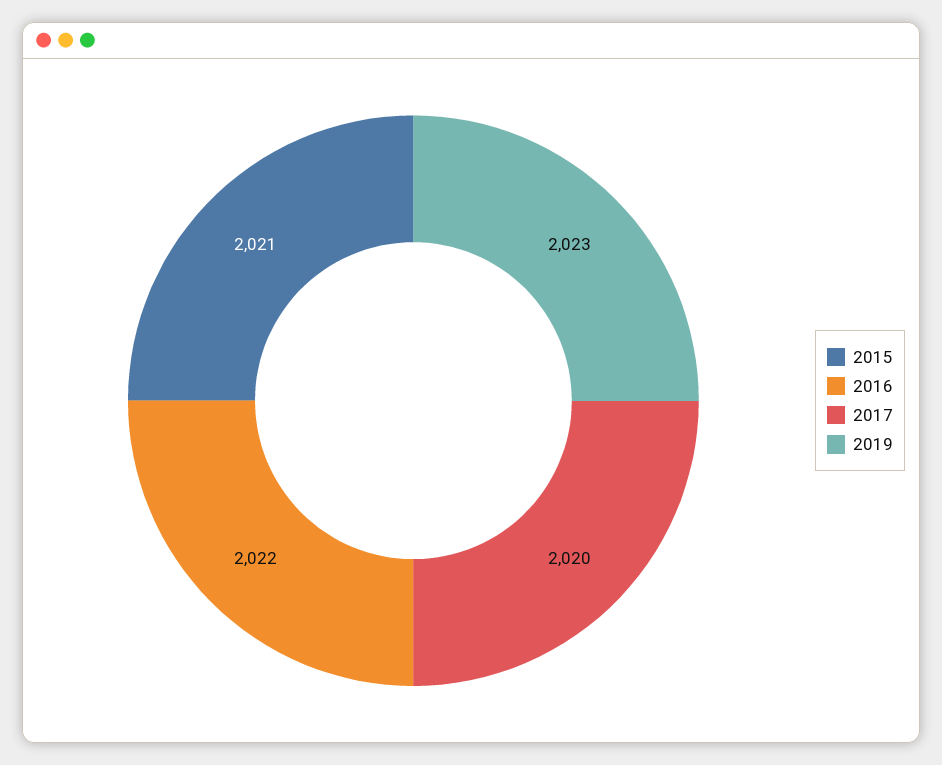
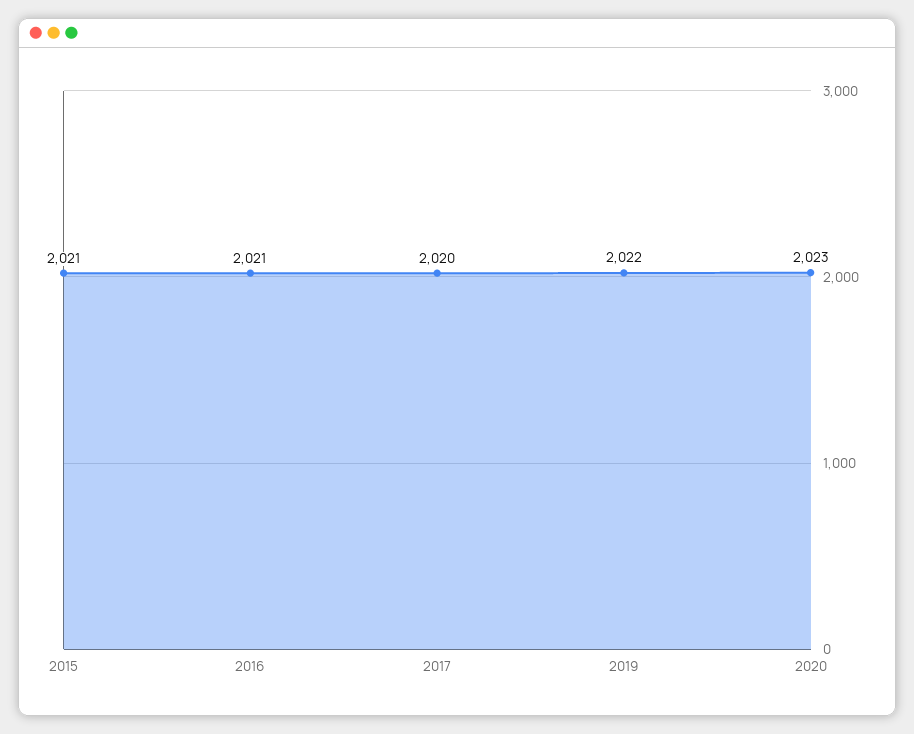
2016: 2022 -> 2021
2019: 2023 -> 2022
2020: none -> 2023

